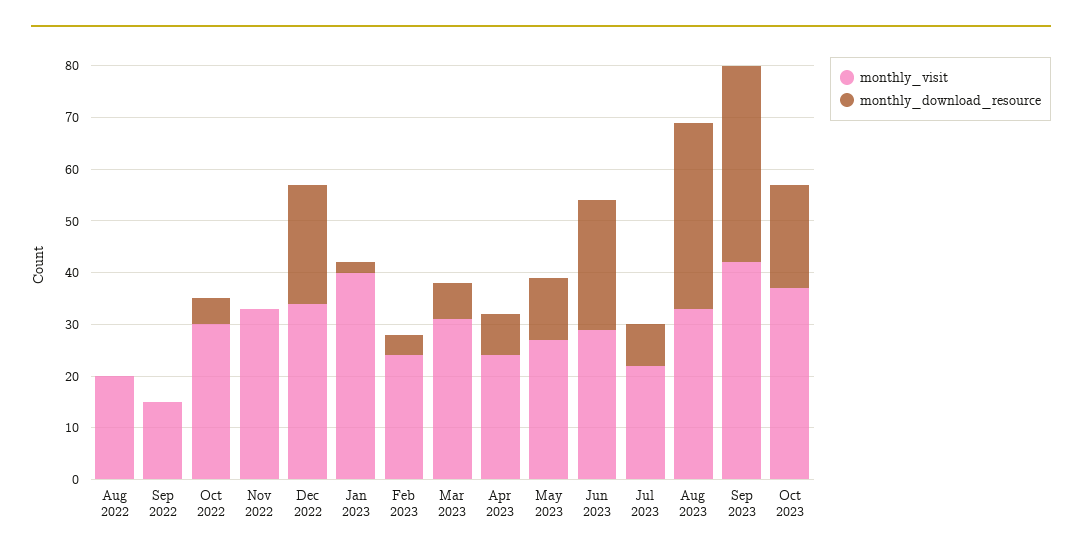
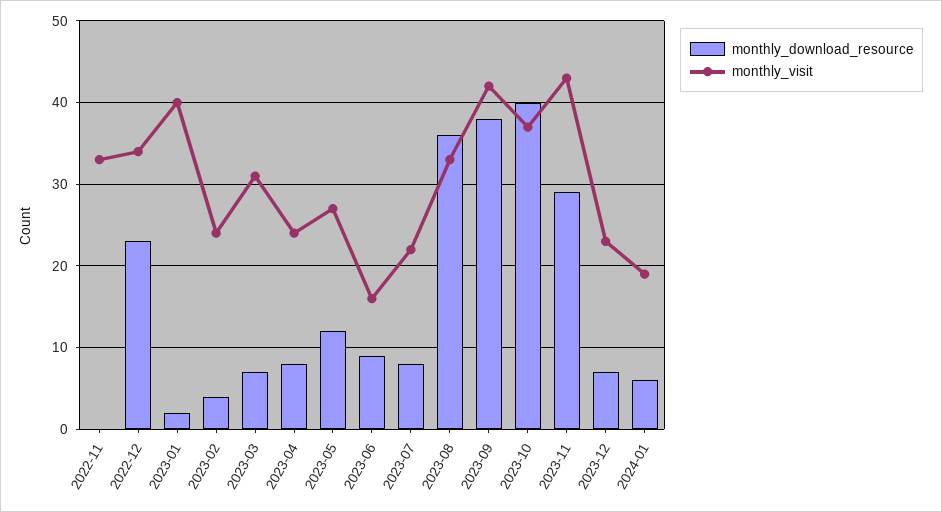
monthly_visit, Aug 2022: 20 -> none
monthly_download_resource, Aug 2022: 0 -> none
monthly_visit, Sep 2022: 15 -> none
monthly_download_resource, Sep 2022: 0 -> none
monthly_visit, Oct 2022: 30 -> none
monthly_download_resource, Oct 2022: 5 -> none
monthly_visit, Jun 2023: 30 -> 16
monthly_download_resource, Jun 2023: 25 -> 9
monthly_download_resource, Oct 2023: 20 -> 40
monthly_download_resource, 2023-11: none -> 29
monthly_visit, 2023-11: none -> 43
monthly_download_resource, 2023-12: none -> 7
monthly_visit, 2023-12: none -> 23
monthly_download_resource, 2024-01: none -> 6
monthly_visit, 2024-01: none -> 19

